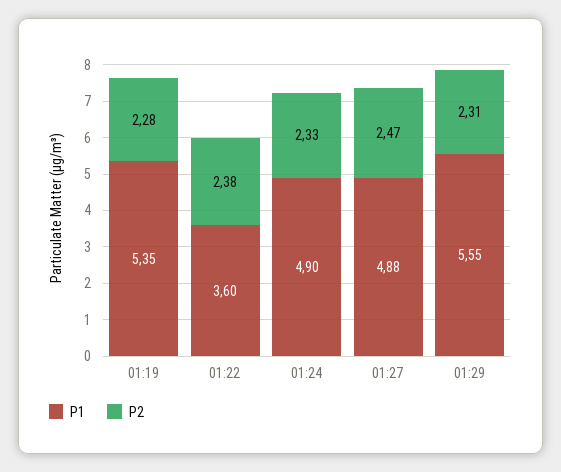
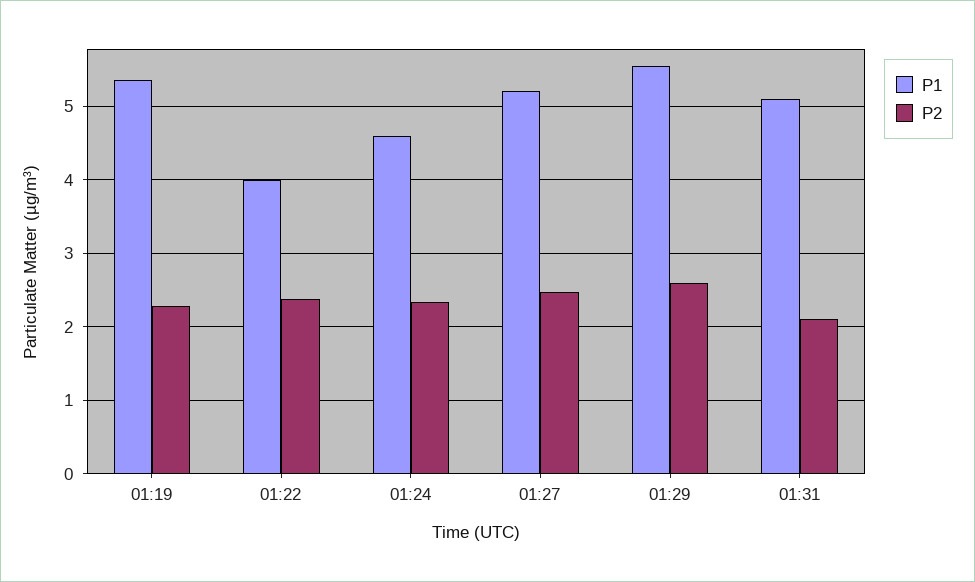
P1, 01:22: 3.6 -> 4
P1, 01:24: 4.9 -> 4.6
P1, 01:27: 4.88 -> 5.2
P2, 01:29: 2.31 -> 2.6
P1, 01:31: none -> 5.1
P2, 01:31: none -> 2.1

